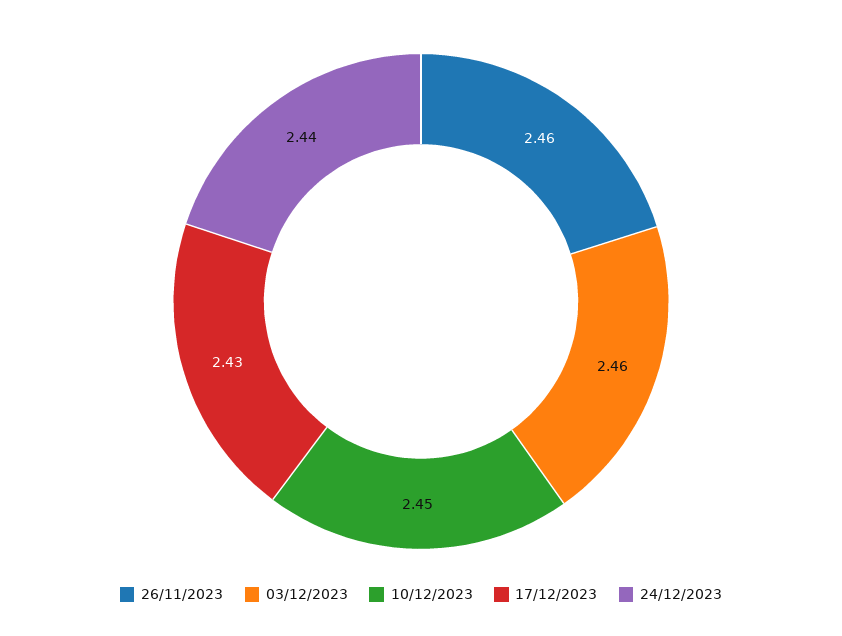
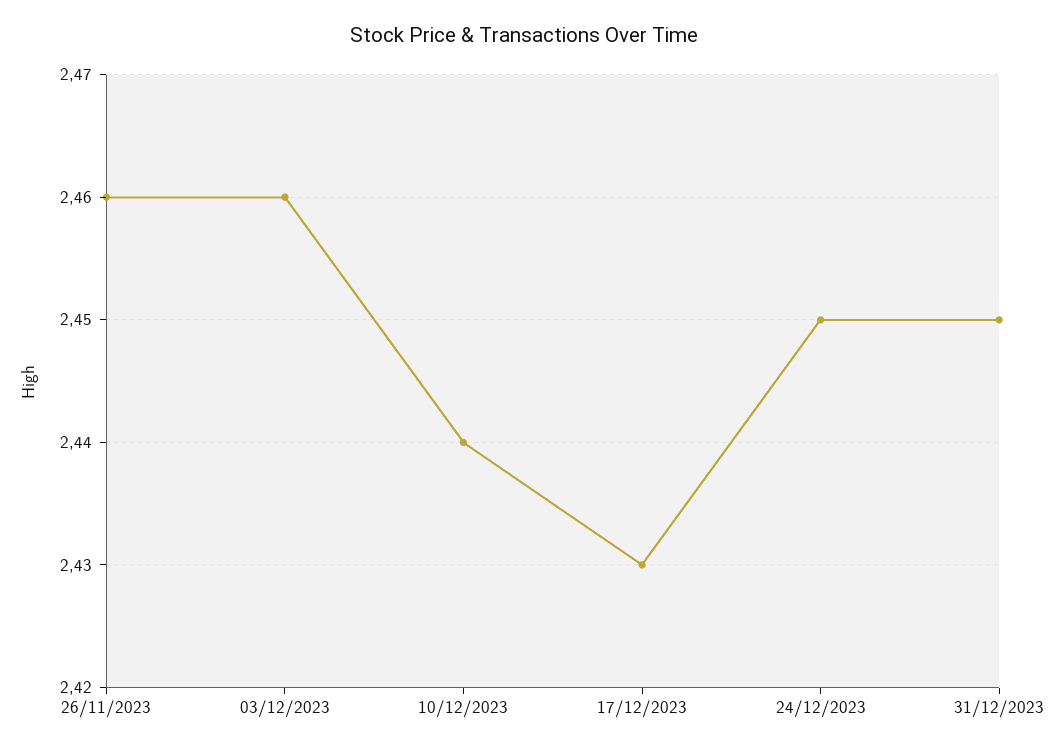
10/12/2023: 2.45 -> 2.44
24/12/2023: 2.44 -> 2.45
31/12/2023: none -> 2.45

